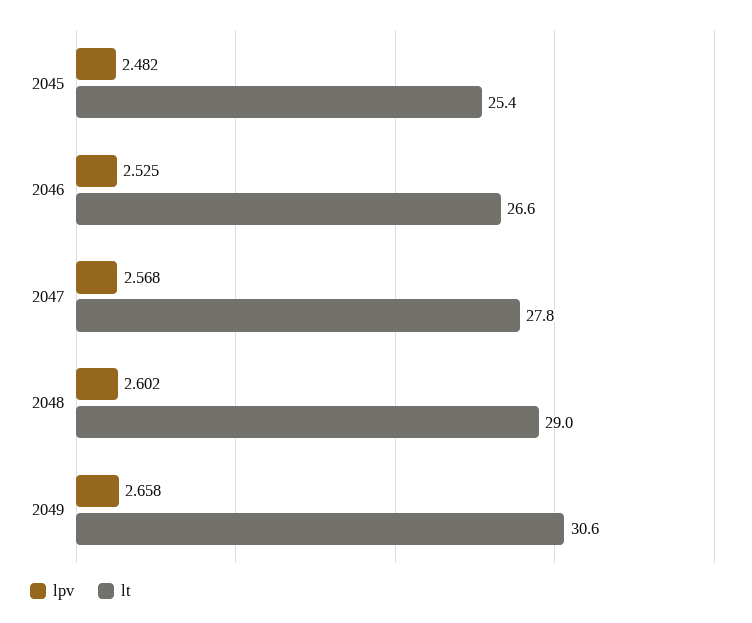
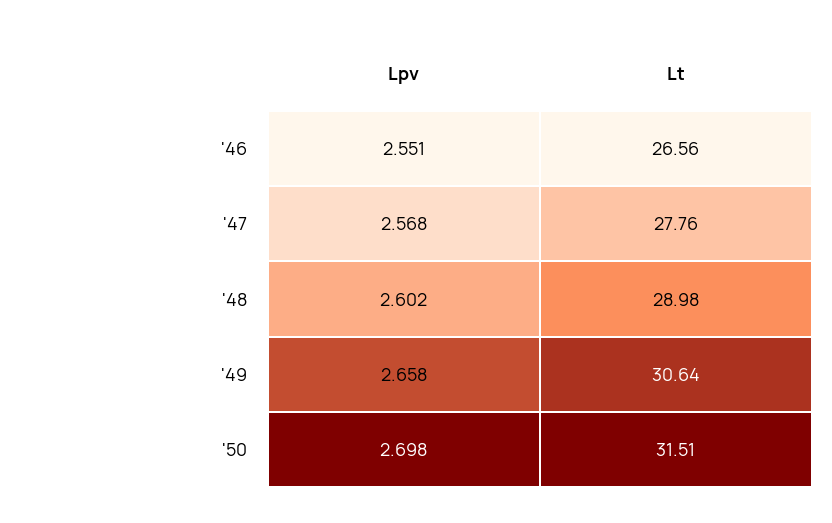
lpv, 2045: 2.482 -> none
lt, 2045: 25.4 -> none
lpv, 2046: 2.525 -> 2.551
lpv, '50: none -> 2.698
lt, '50: none -> 31.51

